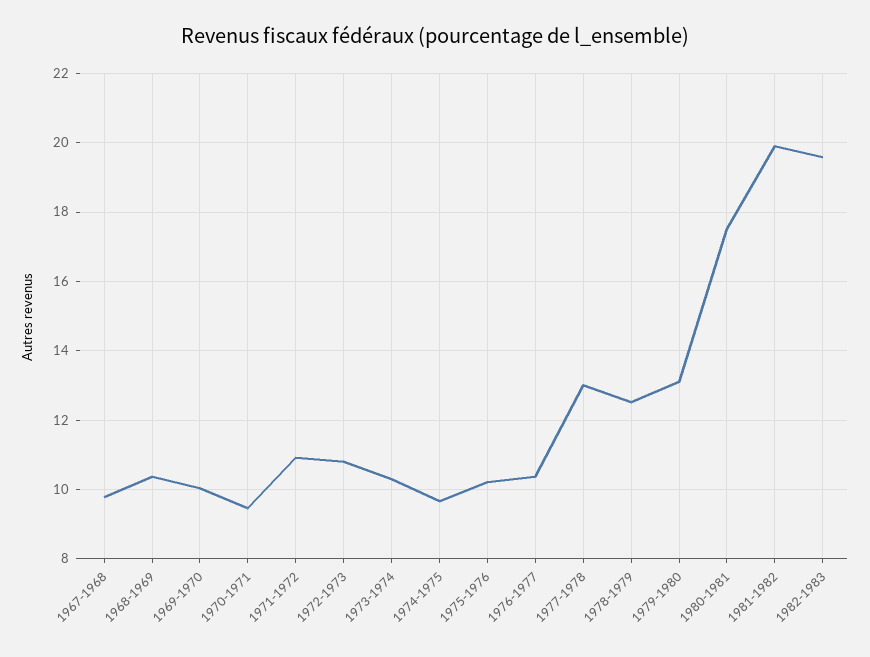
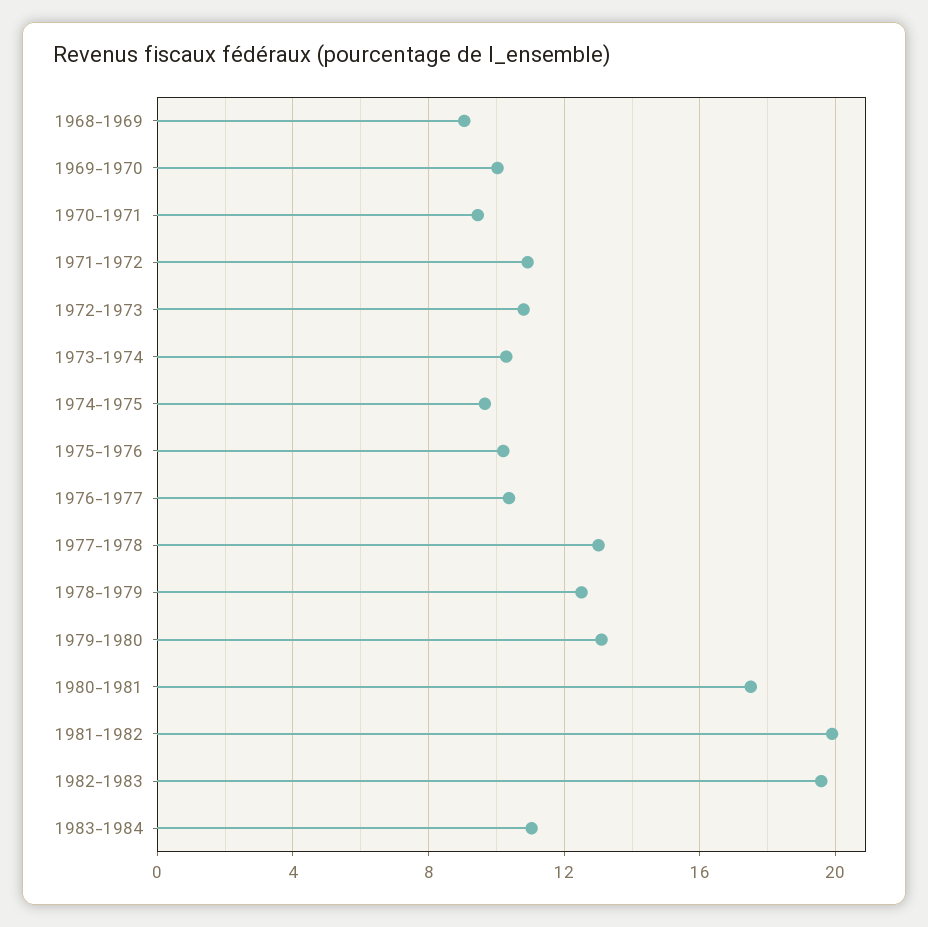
1967-1968: 9.8 -> none
1968-1969: 10.4 -> 9
1983-1984: none -> 11

